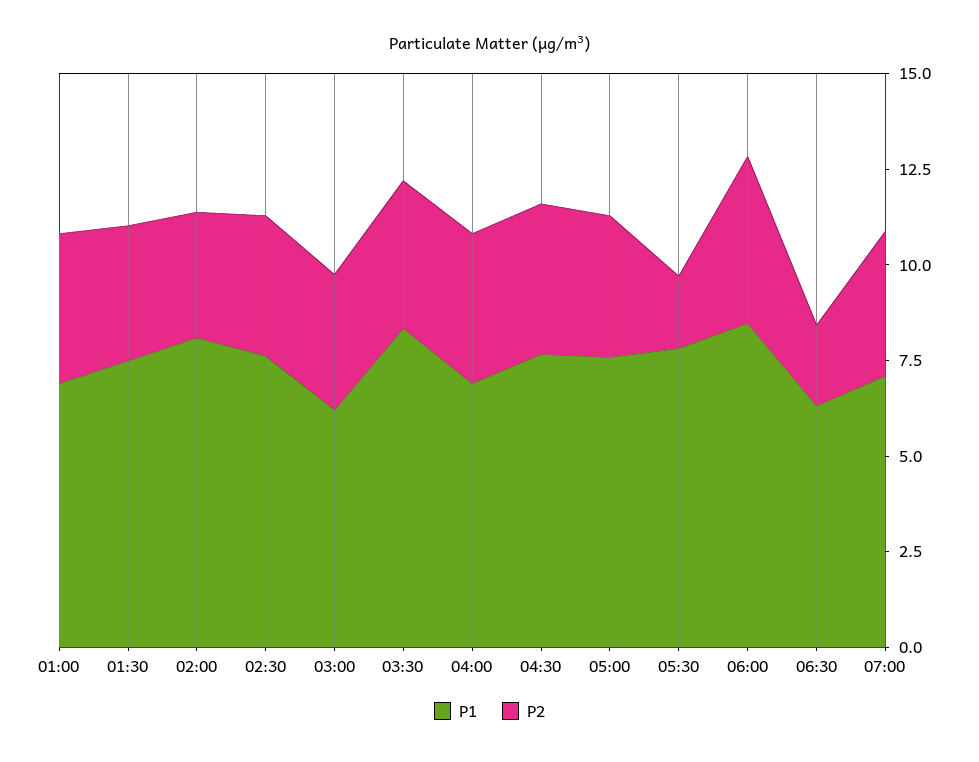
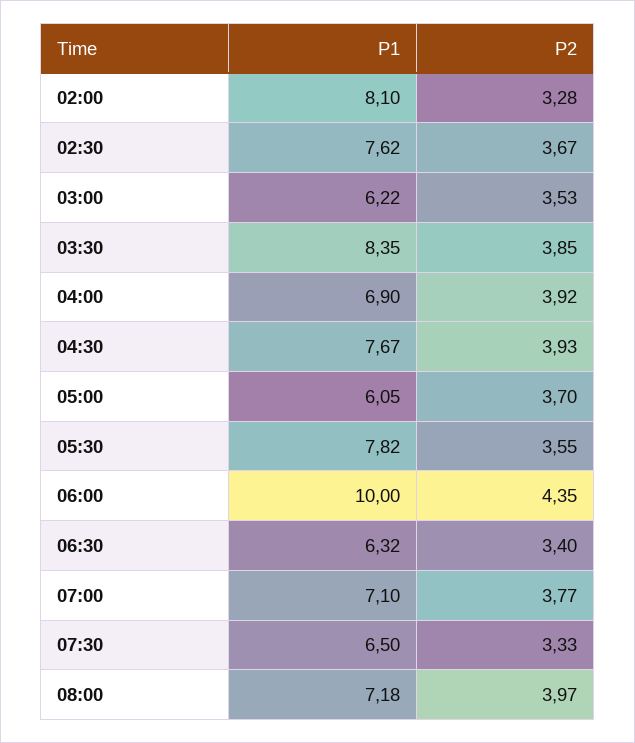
P1, 01:00: 7 -> none
P2, 01:00: 4 -> none
P1, 01:30: 7.5 -> none
P2, 01:30: 3.5 -> none
P1, 05:00: 7.5 -> 6.05
P2, 05:30: 2 -> 3.55
P1, 06:00: 8.5 -> 10
P2, 06:30: 2 -> 3.4
P1, 07:30: none -> 6.5
P2, 07:30: none -> 3.33
P1, 08:00: none -> 7.18
P2, 08:00: none -> 3.97

